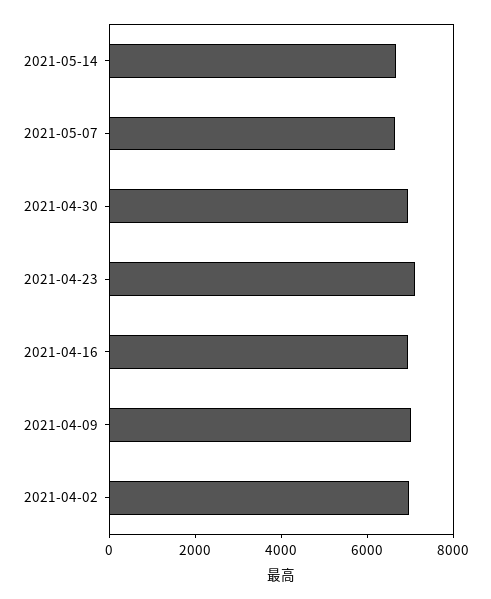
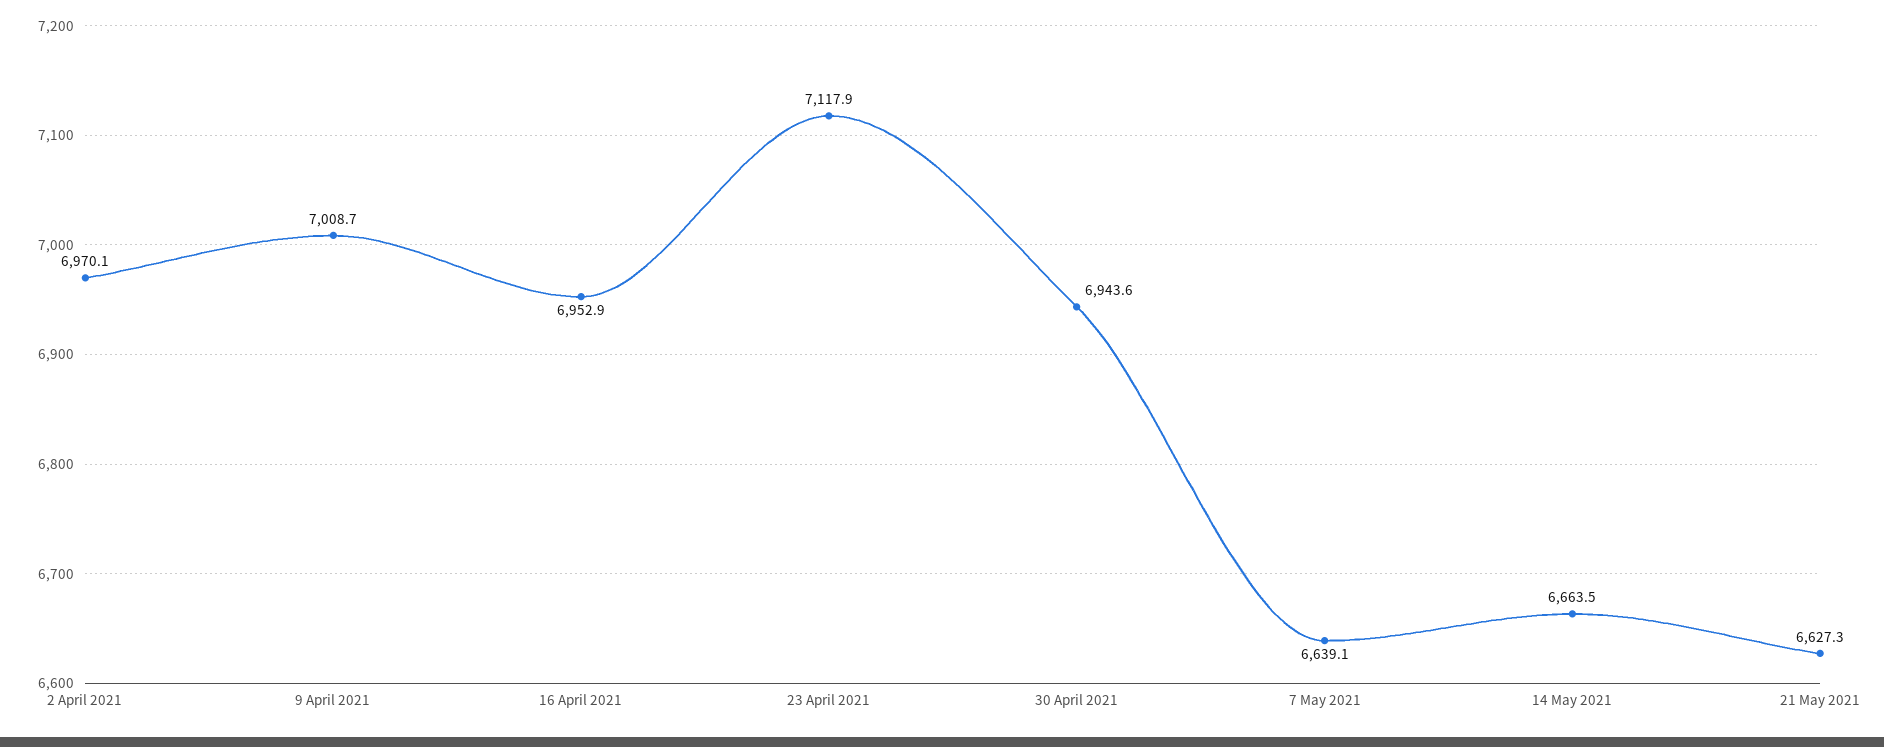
21 May 2021: none -> 6627.3

